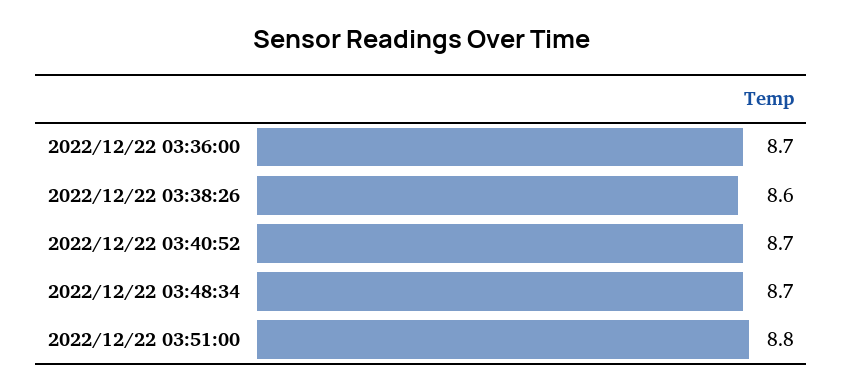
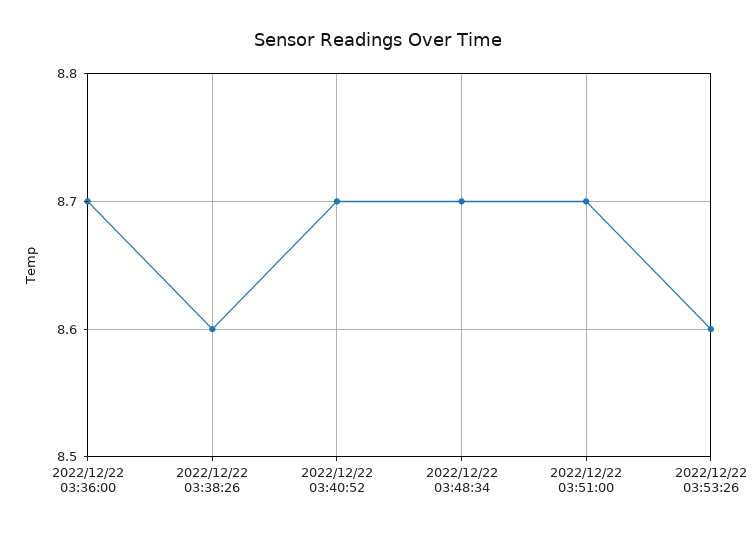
2022/12/22 03:51:00: 8.8 -> 8.7
2022/12/22 03:53:26: none -> 8.6

